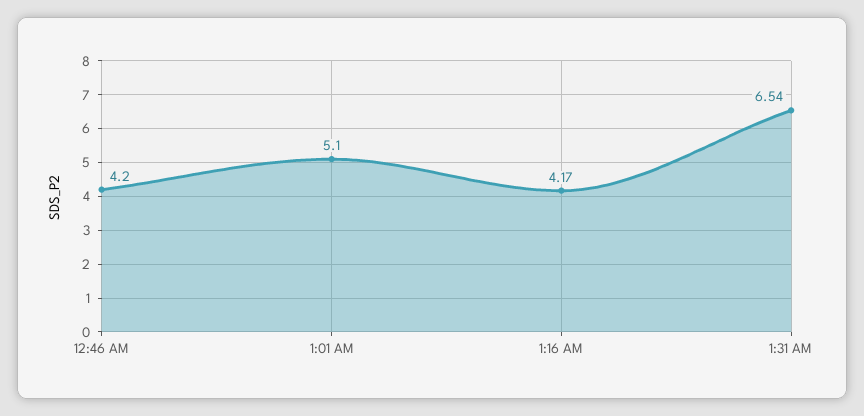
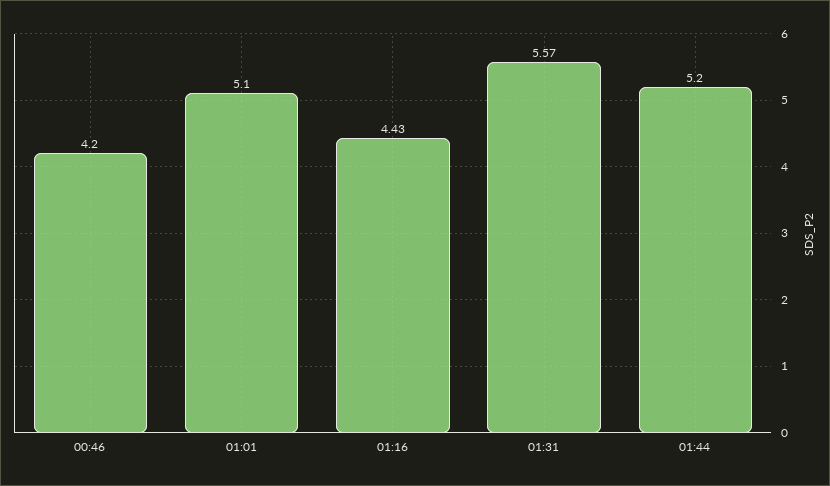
1:16 AM: 4.17 -> 4.43
1:31 AM: 6.54 -> 5.57
01:44: none -> 5.2

